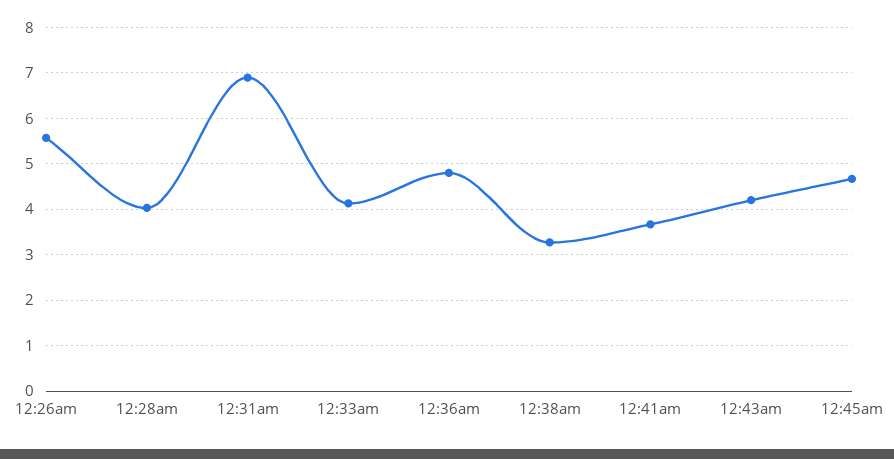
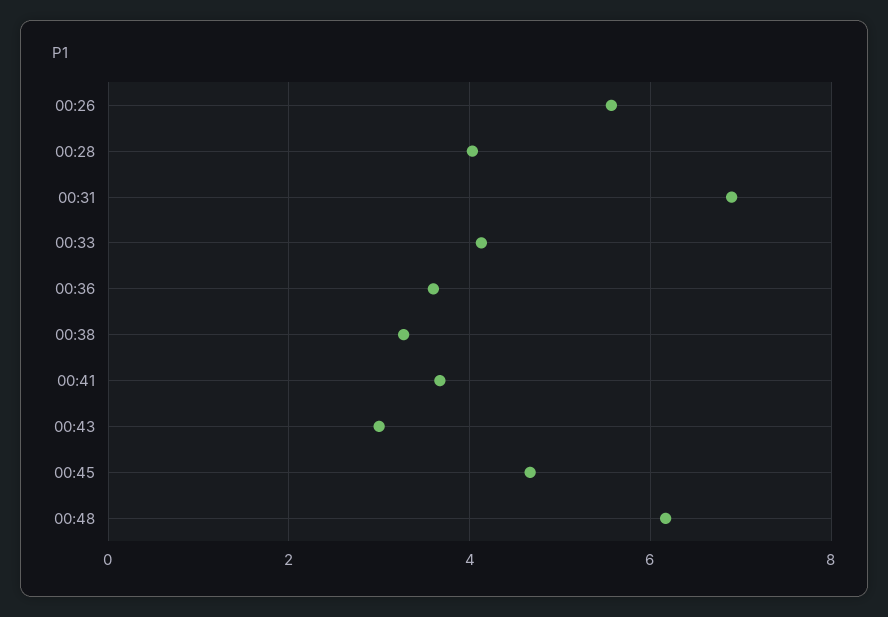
12:36am: 4.8 -> 3.6
12:43am: 4.2 -> 3
00:48: none -> 6.2

